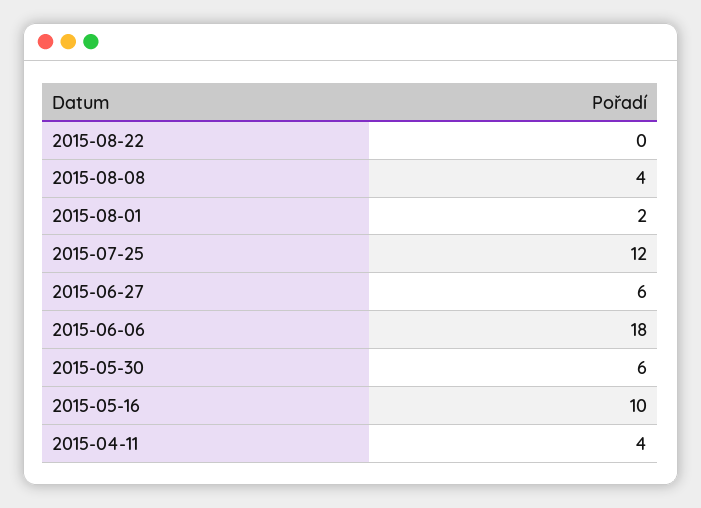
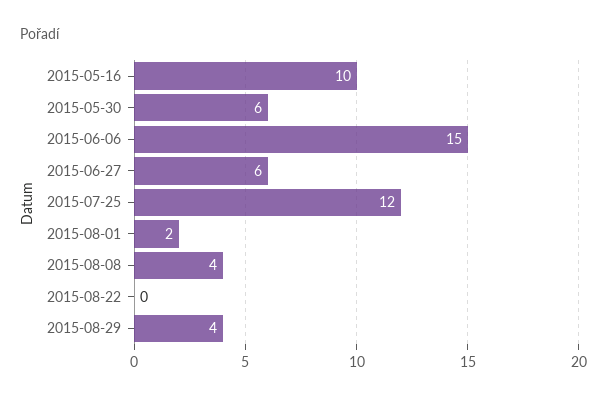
2015-06-06: 18 -> 15
2015-04-11: 4 -> none
2015-08-29: none -> 4

